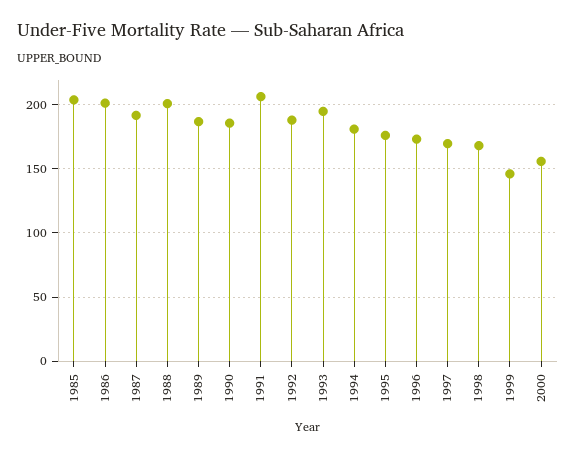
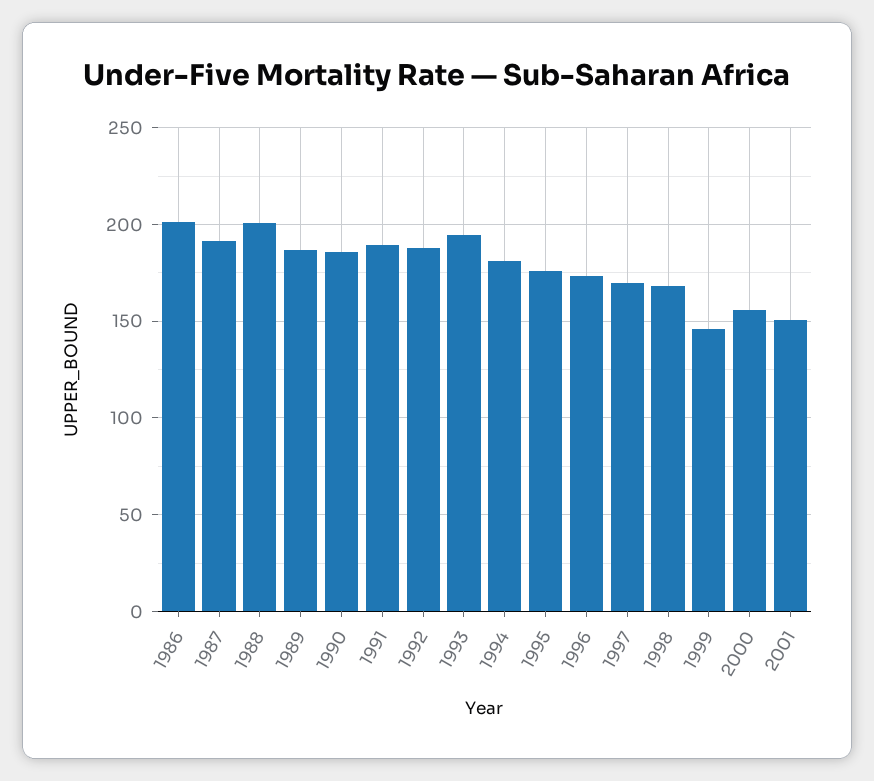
1985: 205 -> none
1991: 205 -> 190
2001: none -> 150

